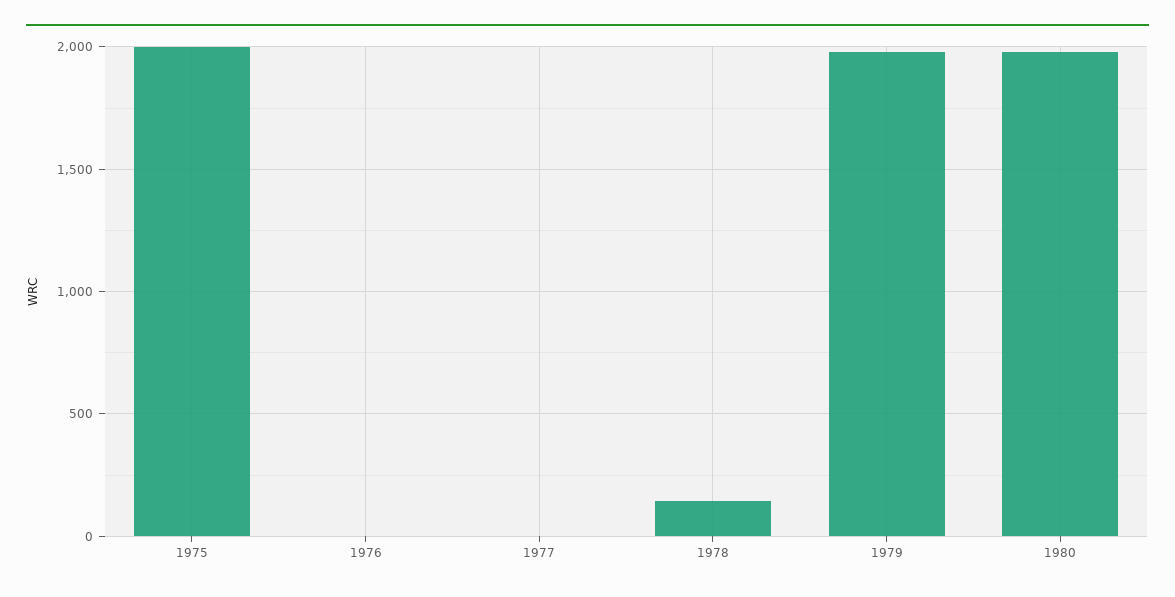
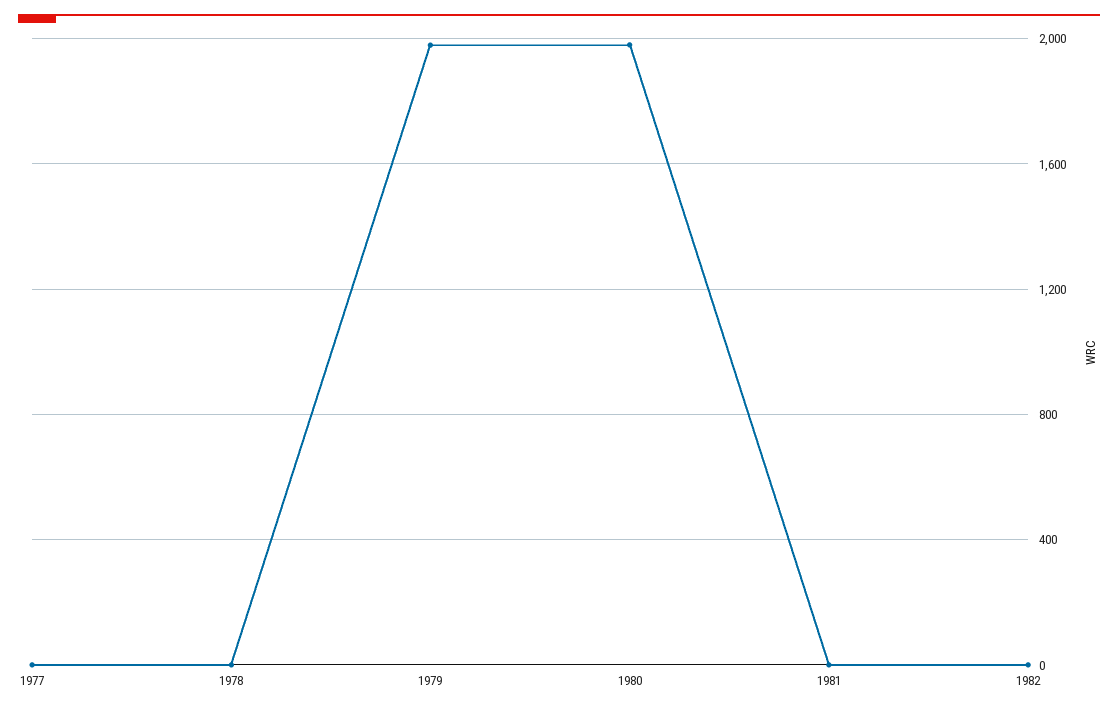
1975: 2000 -> none
1976: 0 -> none
1978: 150 -> 0
1981: none -> 0
1982: none -> 0

